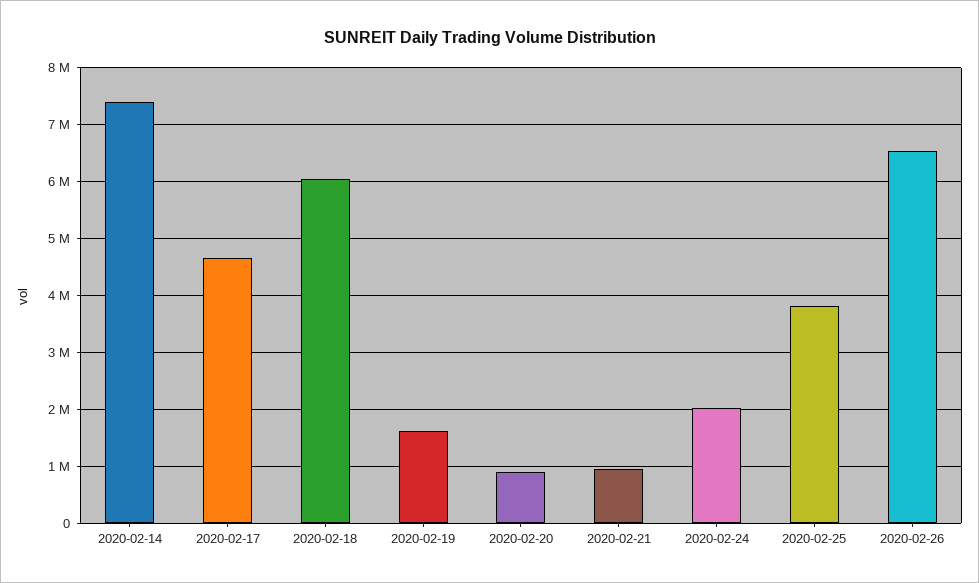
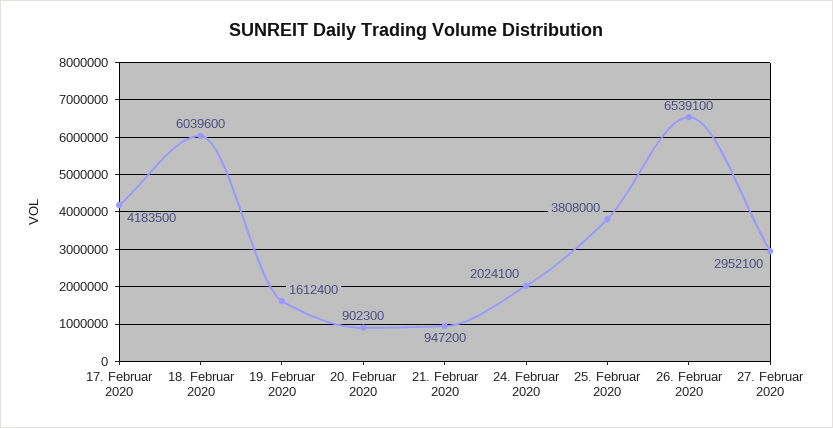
2020-02-14: 7400000 -> none
2020-02-17: 4600000 -> 4183500
27. Februar 2020: none -> 2952100

